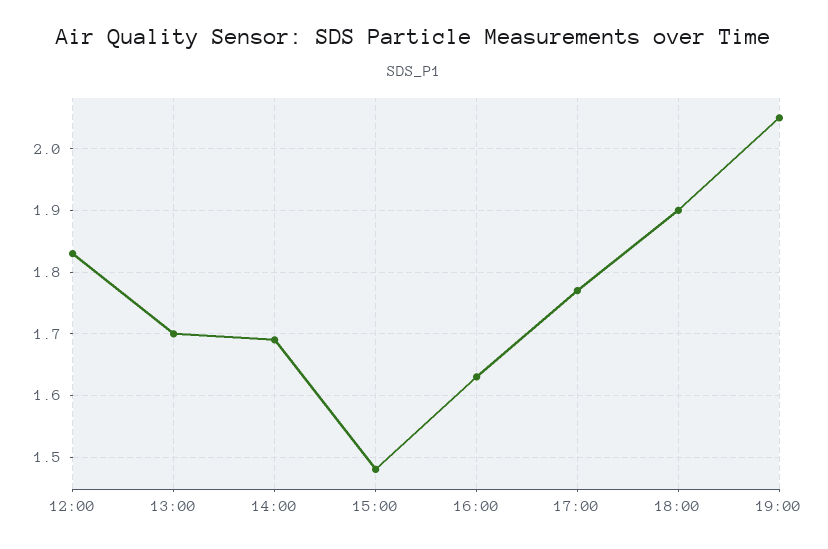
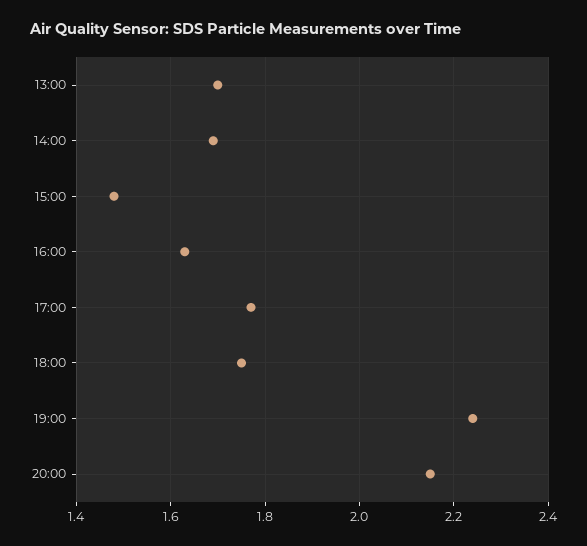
12:00: 1.83 -> none
18:00: 1.9 -> 1.75
19:00: 2.05 -> 2.25
20:00: none -> 2.15

